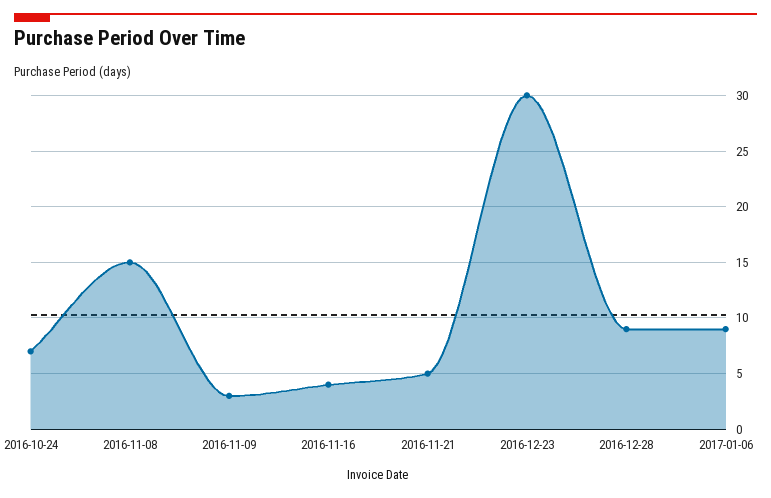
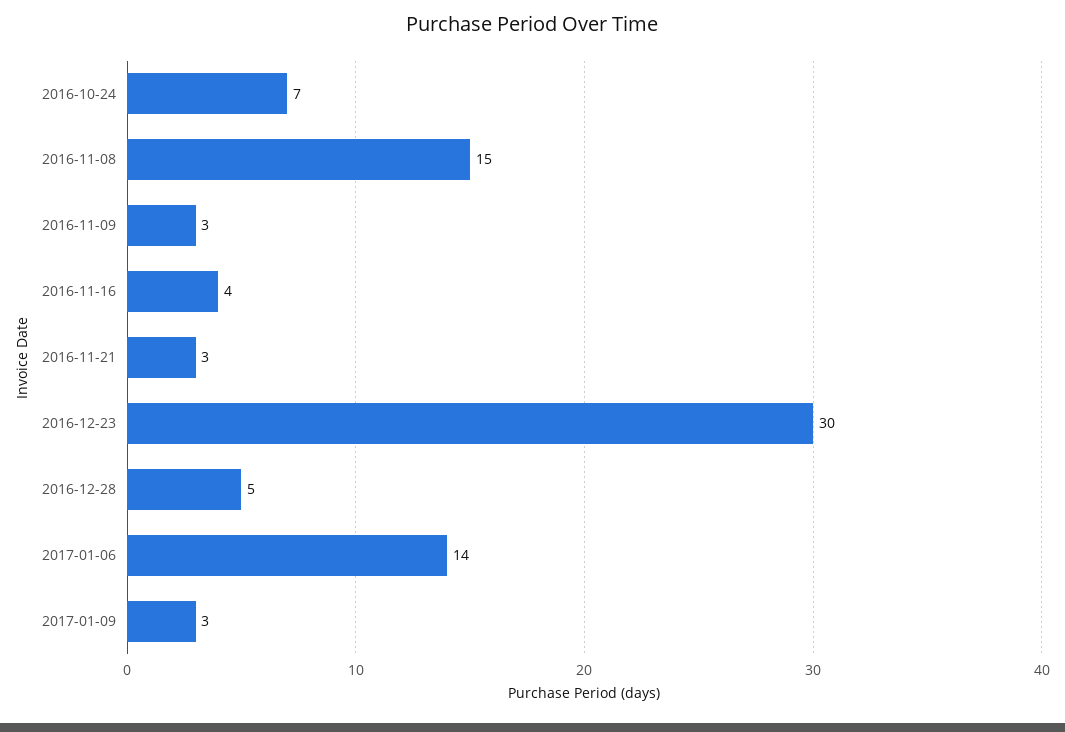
2016-11-21: 5 -> 3
2016-12-28: 9 -> 5
2017-01-06: 9 -> 14
2017-01-09: none -> 3

